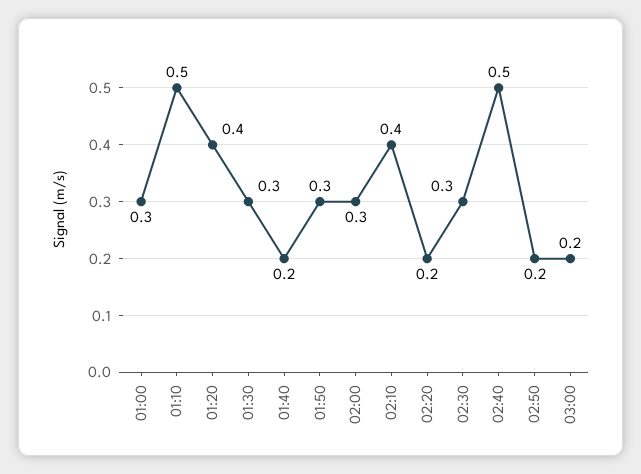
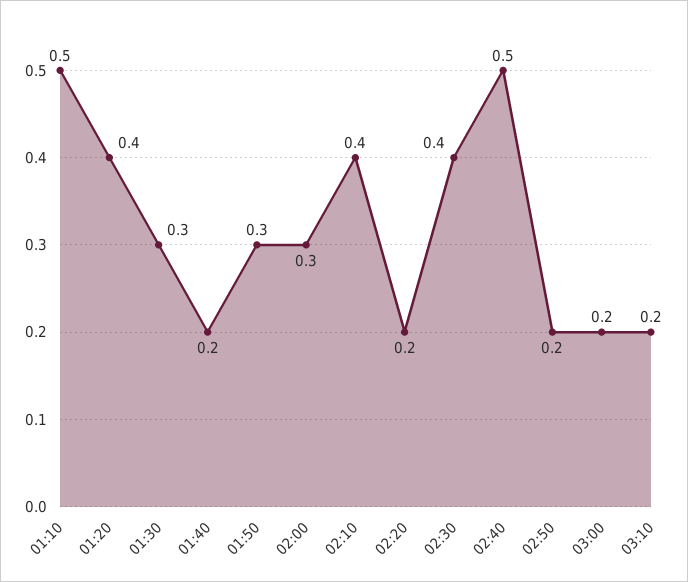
01:00: 0.3 -> none
02:30: 0.3 -> 0.4
03:10: none -> 0.2

